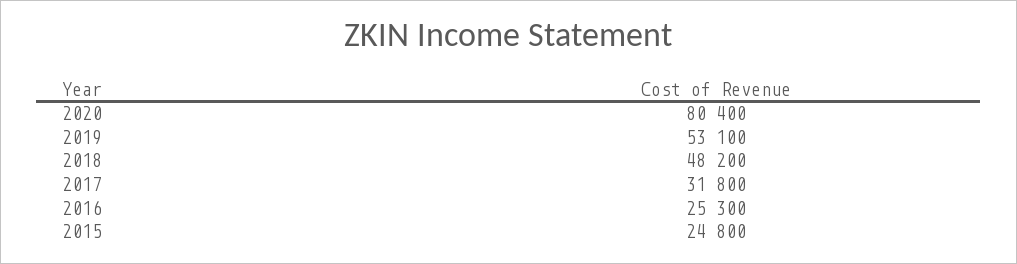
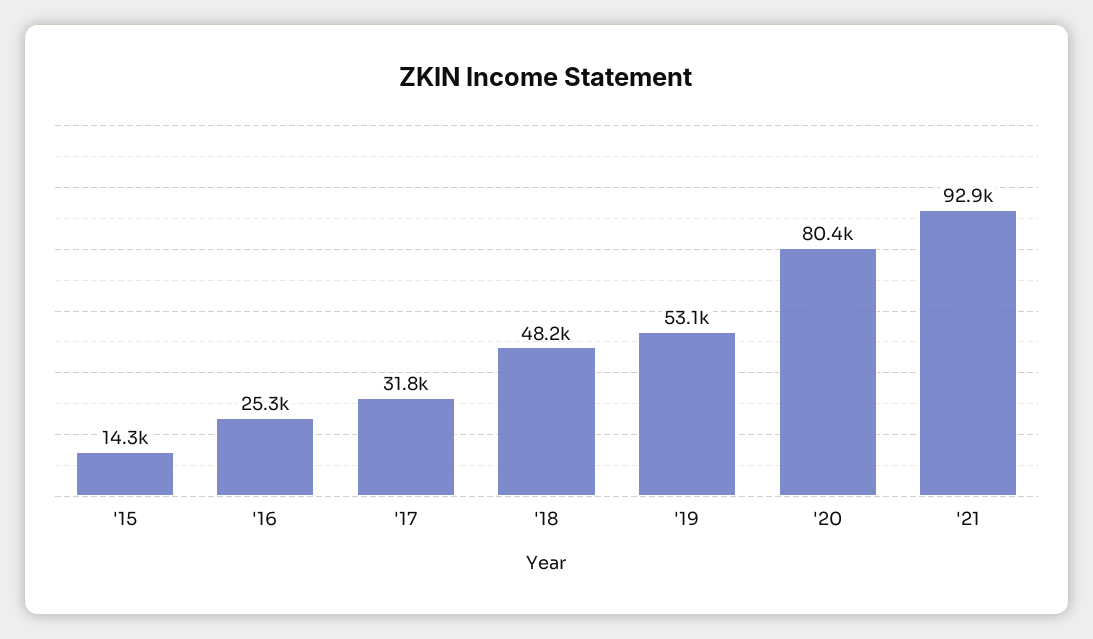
2015: 24800 -> 14300
'21: none -> 92900

